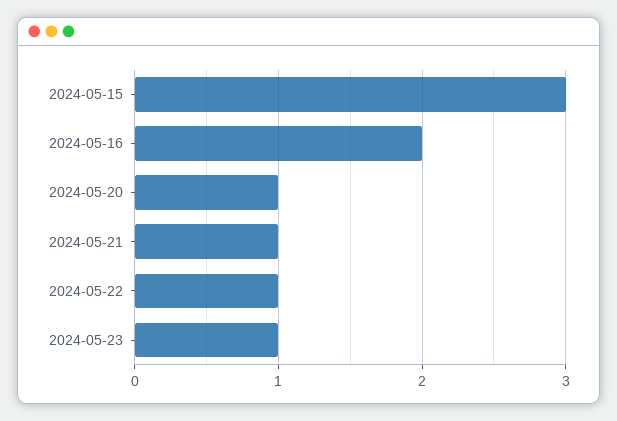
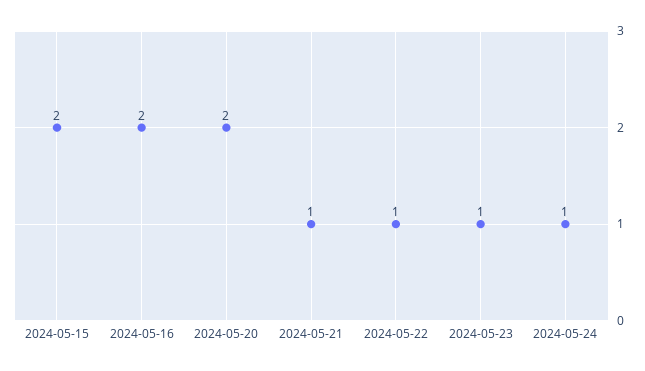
2024-05-15: 3 -> 2
2024-05-20: 1 -> 2
2024-05-24: none -> 1

